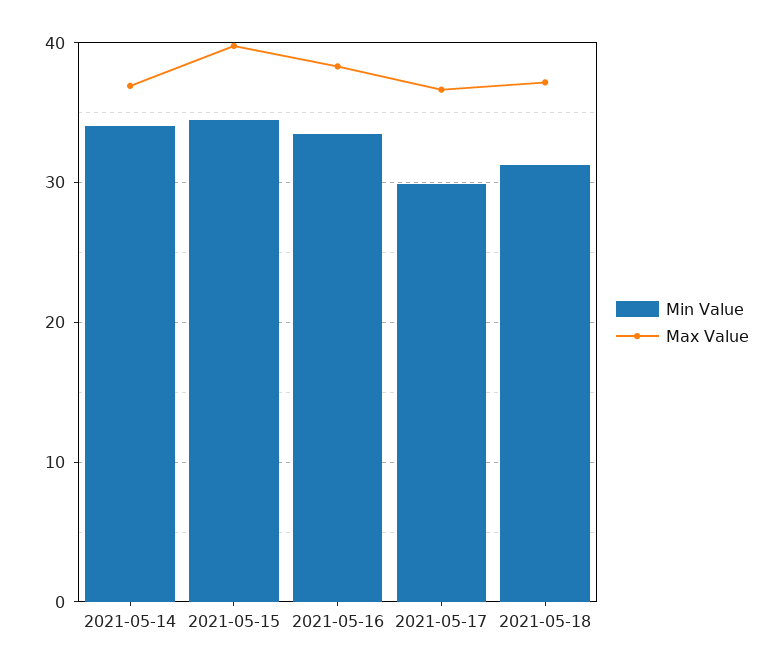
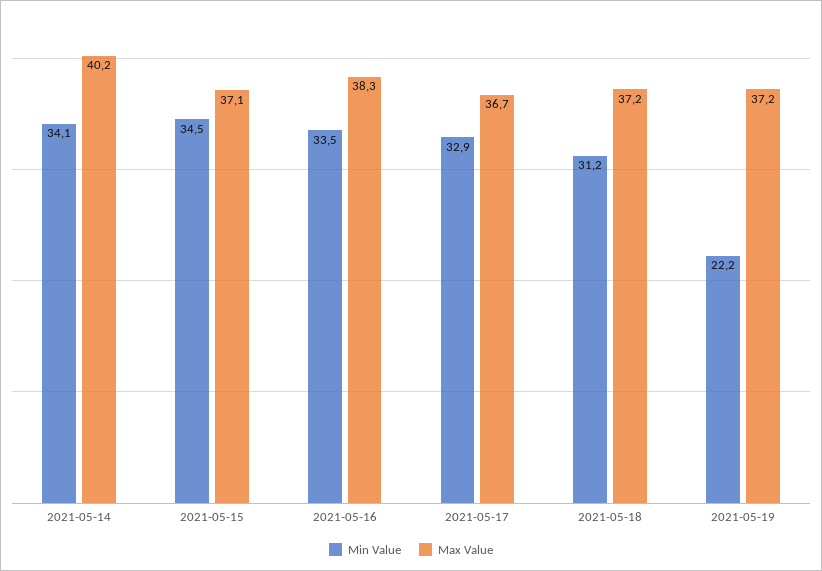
Max Value, 2021-05-14: 37 -> 40.2
Max Value, 2021-05-15: 40 -> 37.1
Min Value, 2021-05-17: 30 -> 32.9
Min Value, 2021-05-19: none -> 22.2
Max Value, 2021-05-19: none -> 37.2

